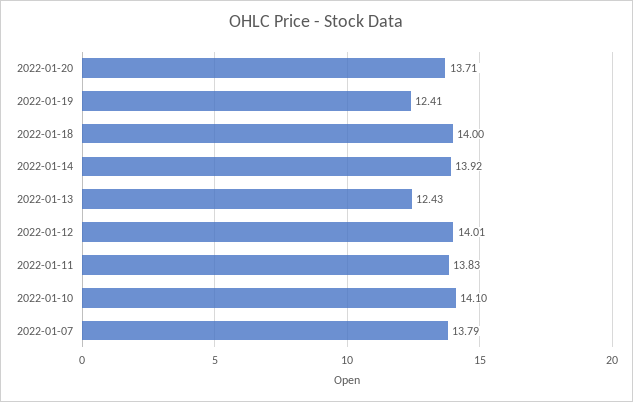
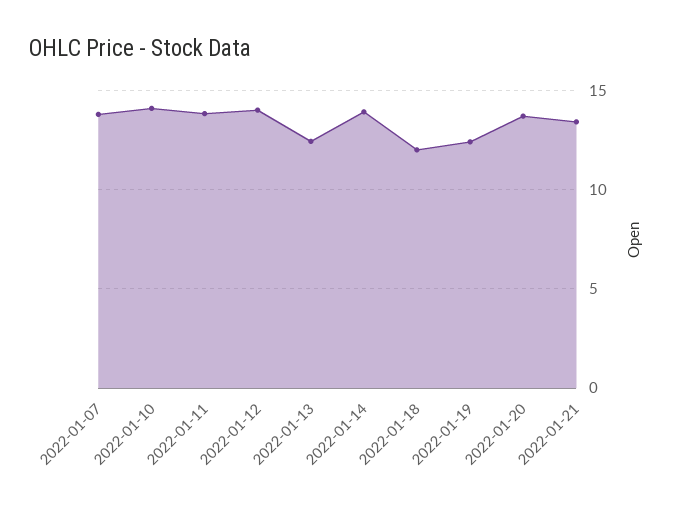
2022-01-18: 14 -> 12
2022-01-21: none -> 13.5

